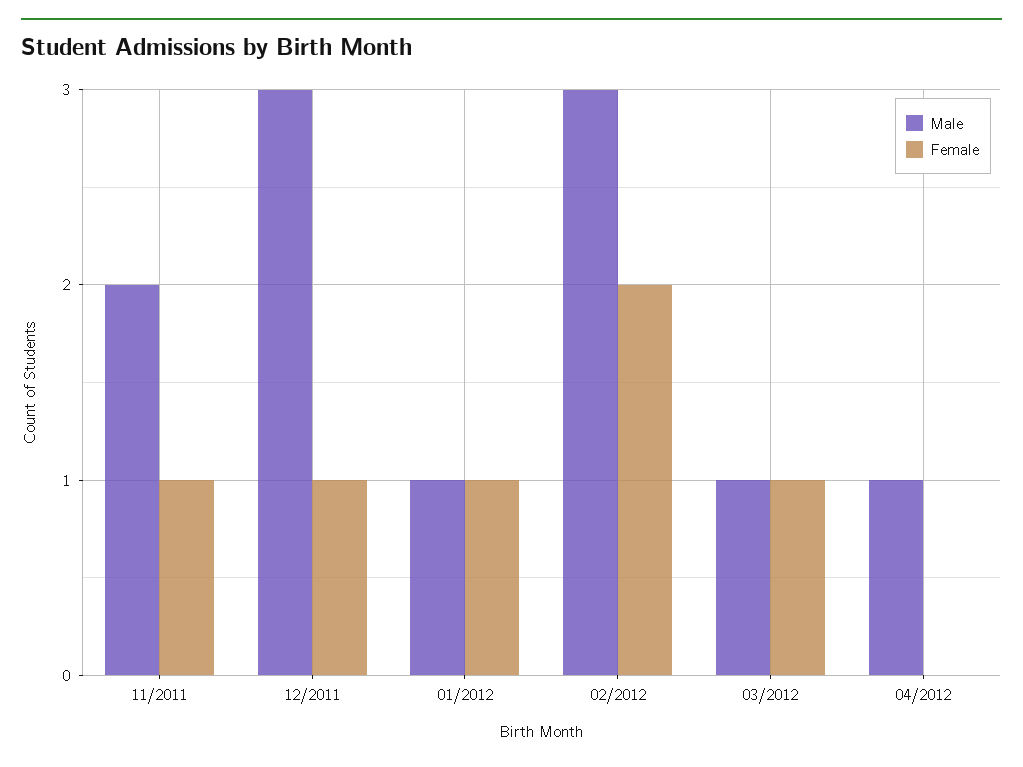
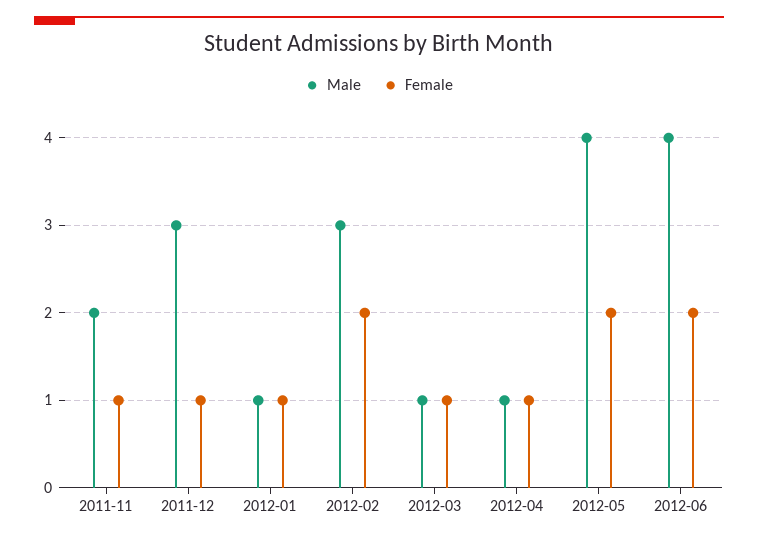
Female, 04/2012: 0 -> 1
Male, 2012-05: none -> 4
Female, 2012-05: none -> 2
Male, 2012-06: none -> 4
Female, 2012-06: none -> 2

